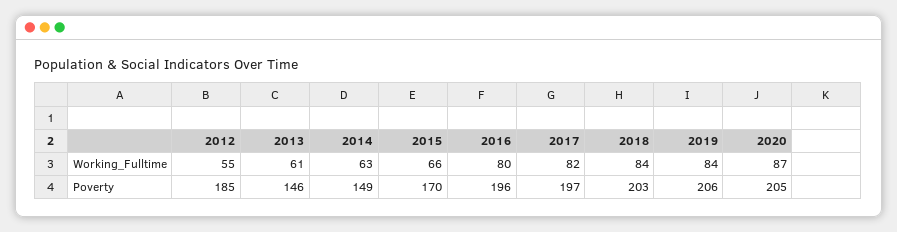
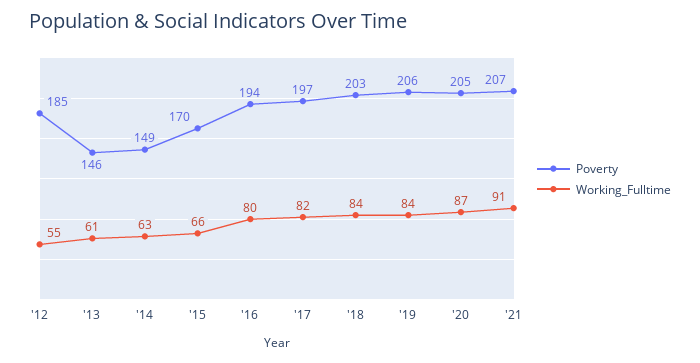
Poverty, 2016: 196 -> 194
Poverty, '21: none -> 207
Working_Fulltime, '21: none -> 91

